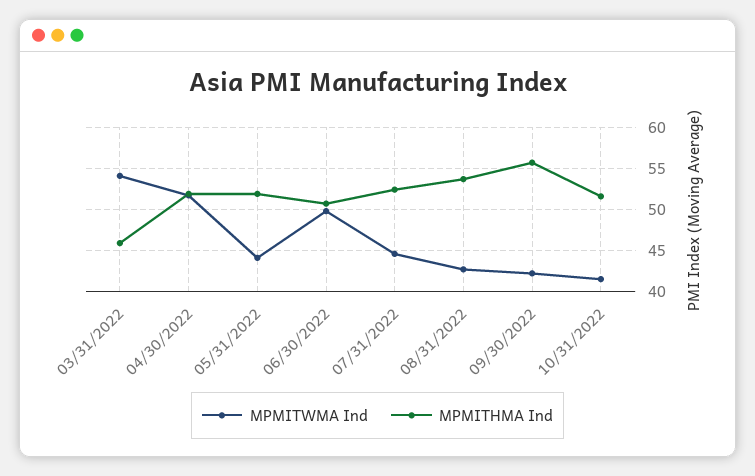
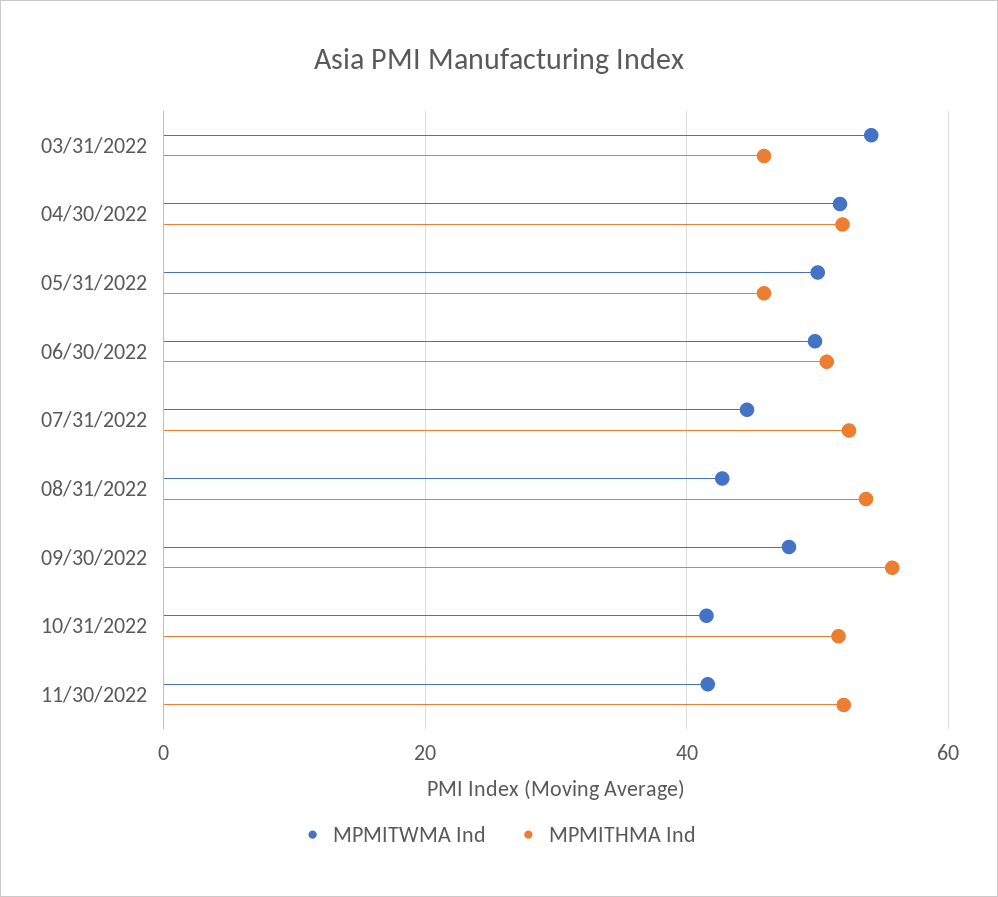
MPMITWMA Ind, 05/31/2022: 44 -> 50
MPMITHMA Ind, 05/31/2022: 52 -> 46
MPMITWMA Ind, 09/30/2022: 42 -> 48
MPMITWMA Ind, 11/30/2022: none -> 42
MPMITHMA Ind, 11/30/2022: none -> 52

